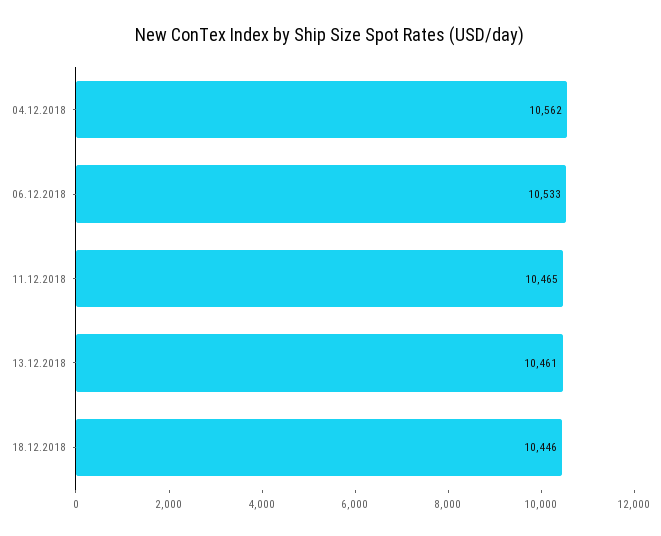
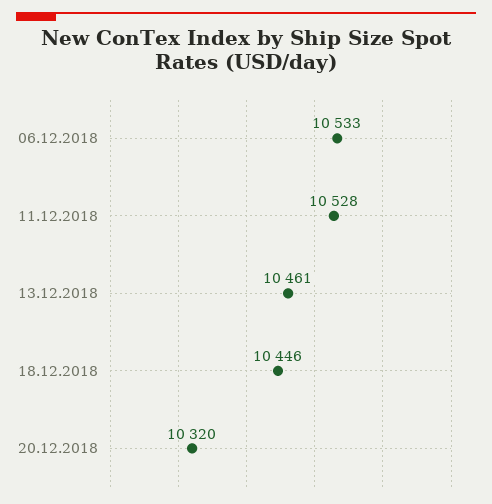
04.12.2018: 10562 -> none
11.12.2018: 10465 -> 10528
20.12.2018: none -> 10320

